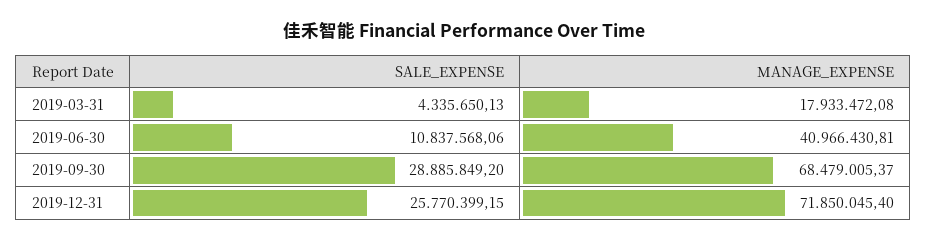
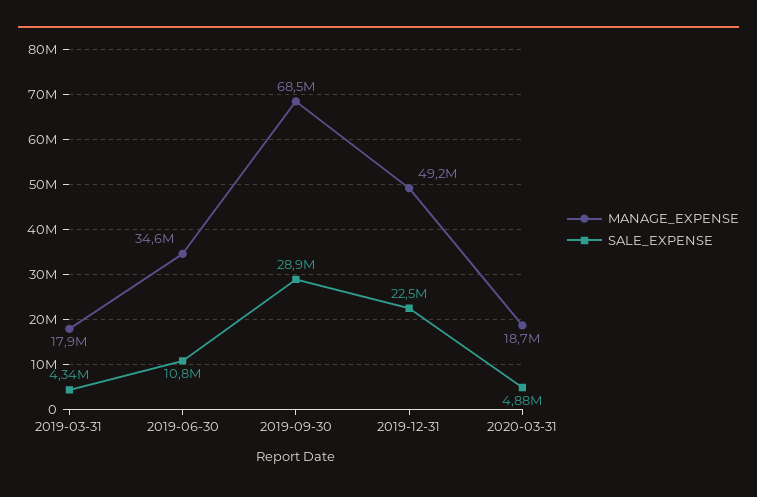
MANAGE_EXPENSE, 2019-06-30: 40966430.81 -> 34600000
SALE_EXPENSE, 2019-12-31: 25770399.15 -> 22500000
MANAGE_EXPENSE, 2019-12-31: 71850045.4 -> 49200000
MANAGE_EXPENSE, 2020-03-31: none -> 18700000
SALE_EXPENSE, 2020-03-31: none -> 4880000

